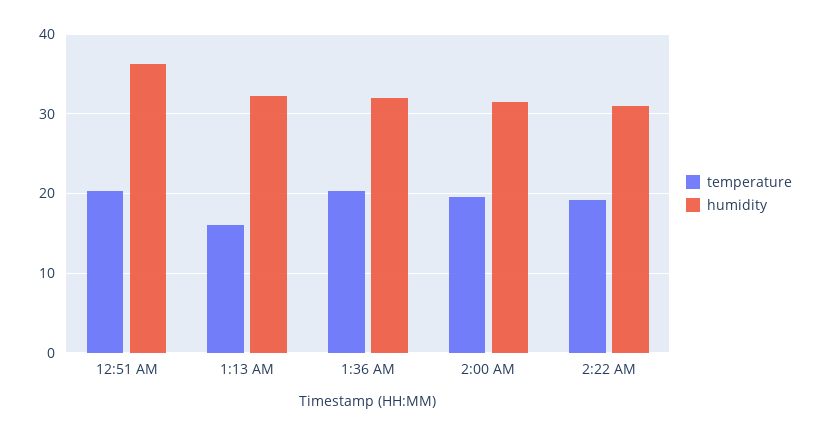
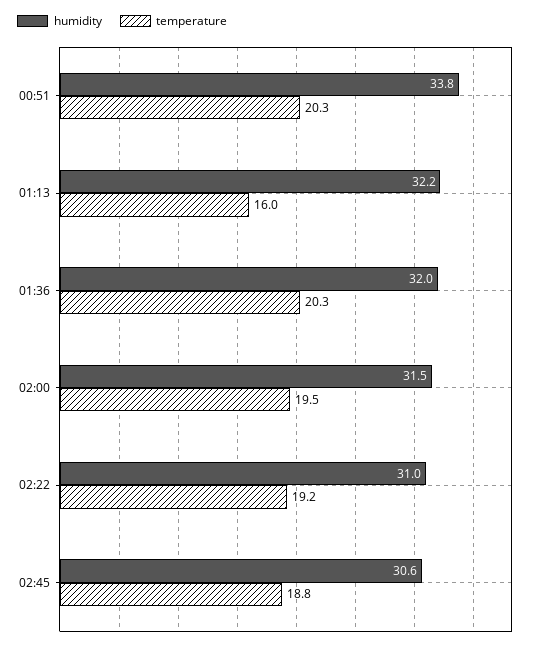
humidity, 12:51 AM: 36 -> 33.8
humidity, 02:45: none -> 30.6
temperature, 02:45: none -> 18.8

